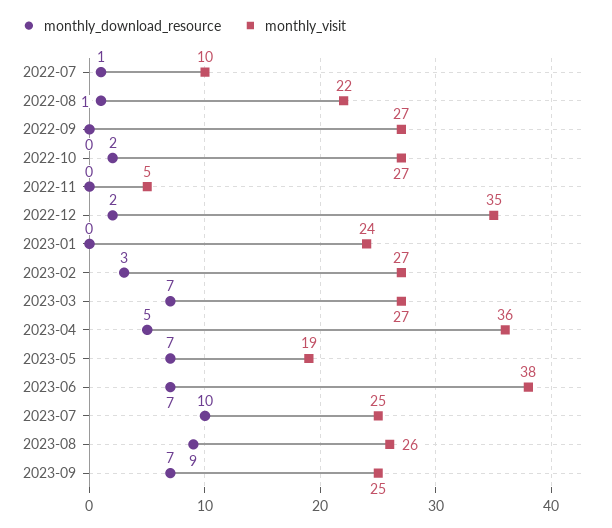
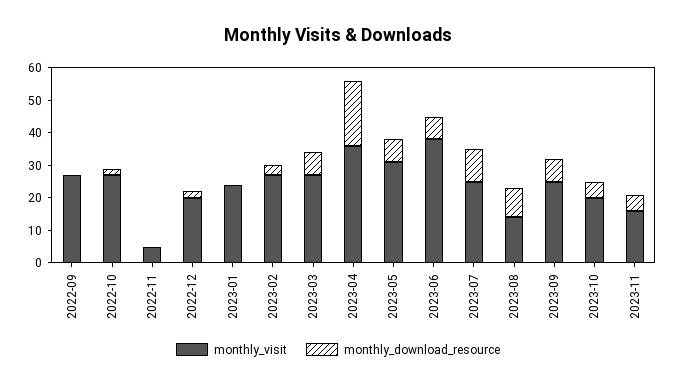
monthly_download_resource, 2022-07: 1 -> none
monthly_visit, 2022-07: 10 -> none
monthly_download_resource, 2022-08: 1 -> none
monthly_visit, 2022-08: 22 -> none
monthly_visit, 2022-12: 35 -> 20
monthly_download_resource, 2023-04: 5 -> 20
monthly_visit, 2023-05: 19 -> 30
monthly_visit, 2023-08: 26 -> 15
monthly_visit, 2023-10: none -> 20
monthly_download_resource, 2023-10: none -> 5
monthly_visit, 2023-11: none -> 15
monthly_download_resource, 2023-11: none -> 5

